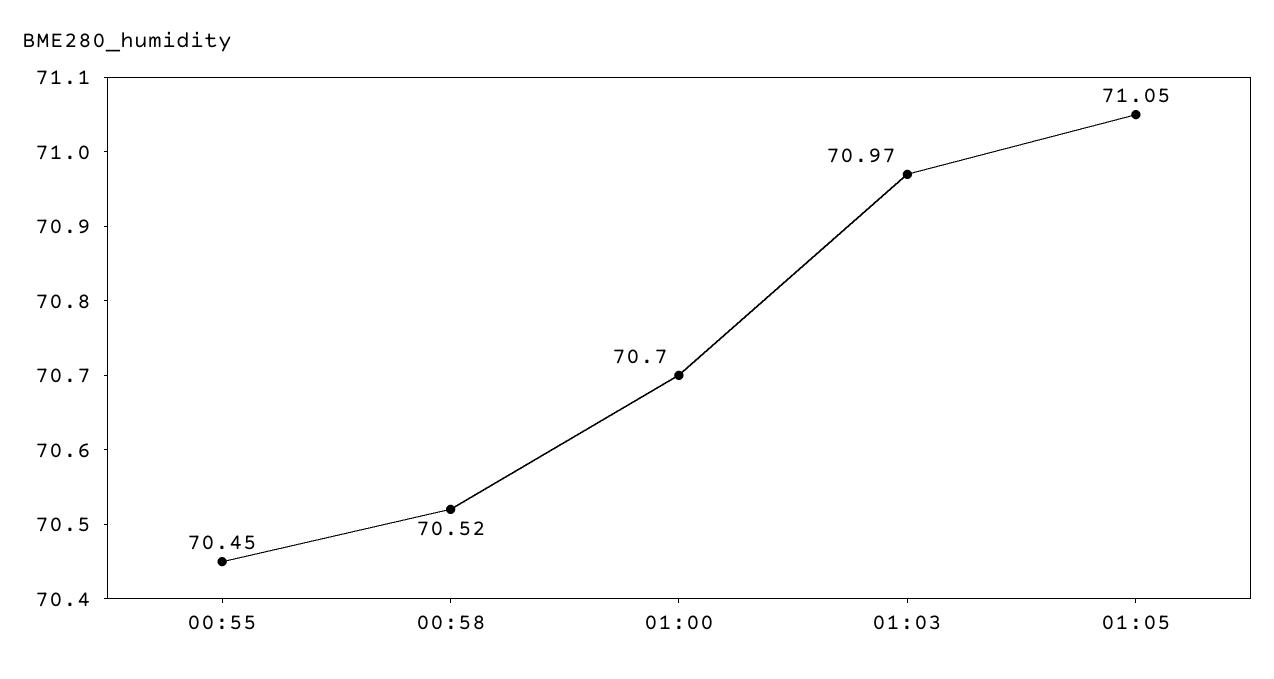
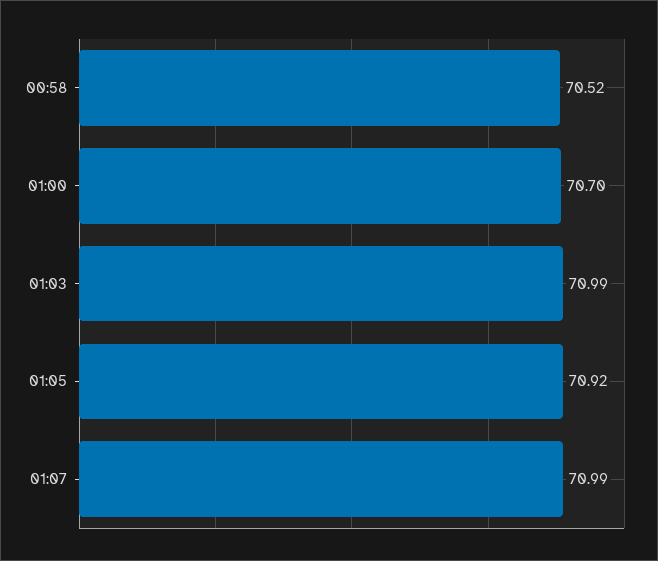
00:55: 70.45 -> none
01:03: 70.97 -> 70.99
01:05: 71.05 -> 70.92
01:07: none -> 70.99

